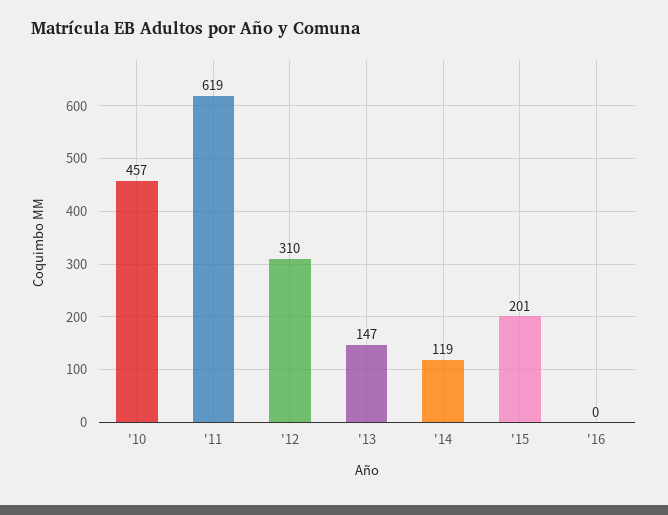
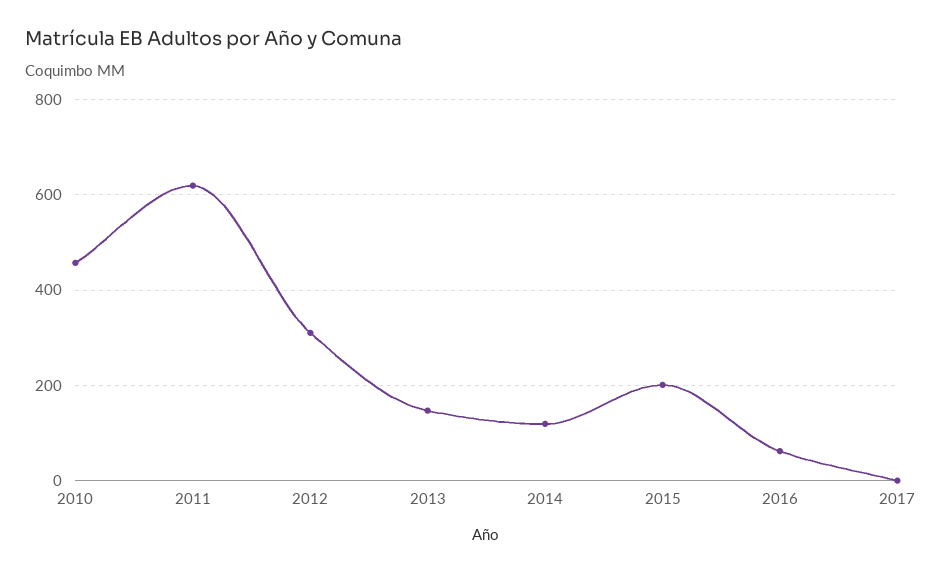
'16: 0 -> 60
2017: none -> 0

